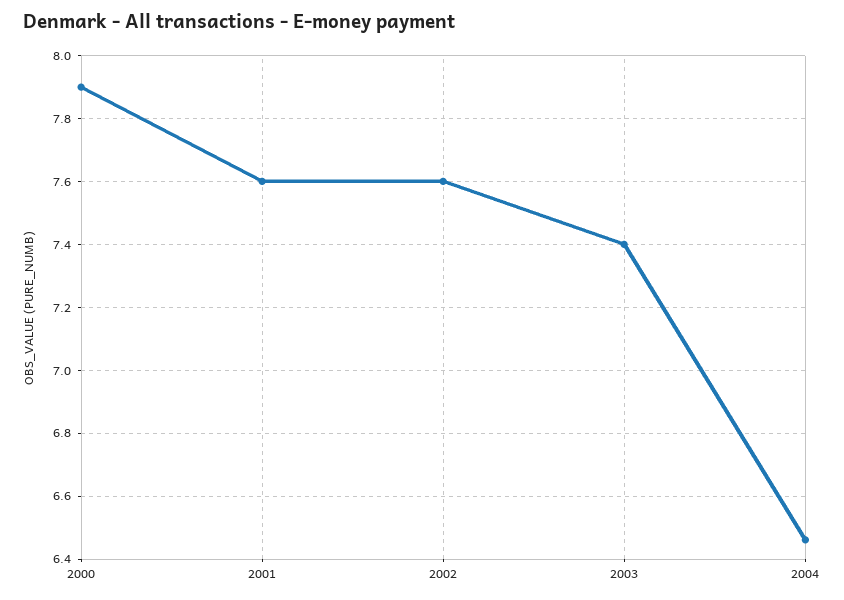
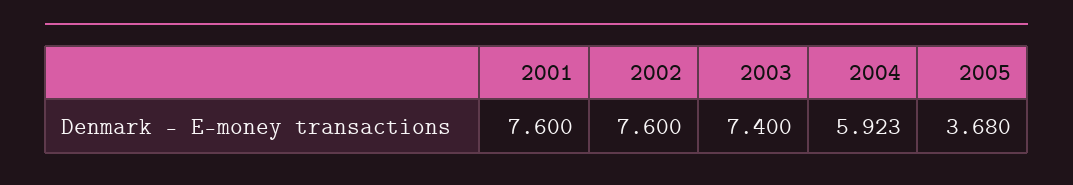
2000: 7.9 -> none
2004: 6.46 -> 5.923
2005: none -> 3.68

